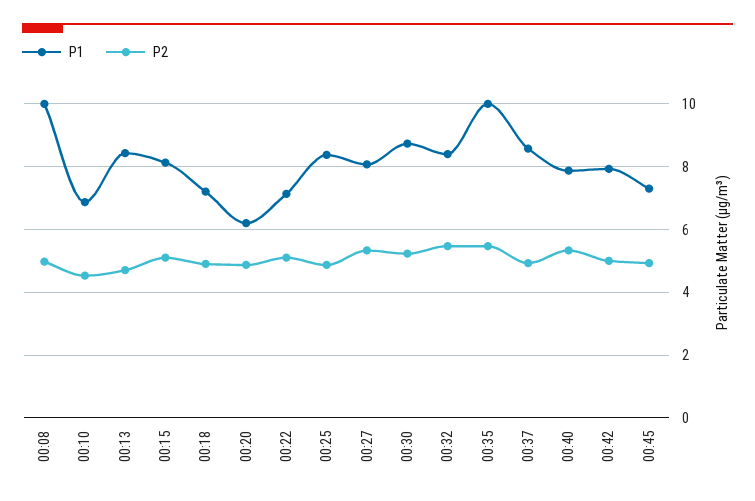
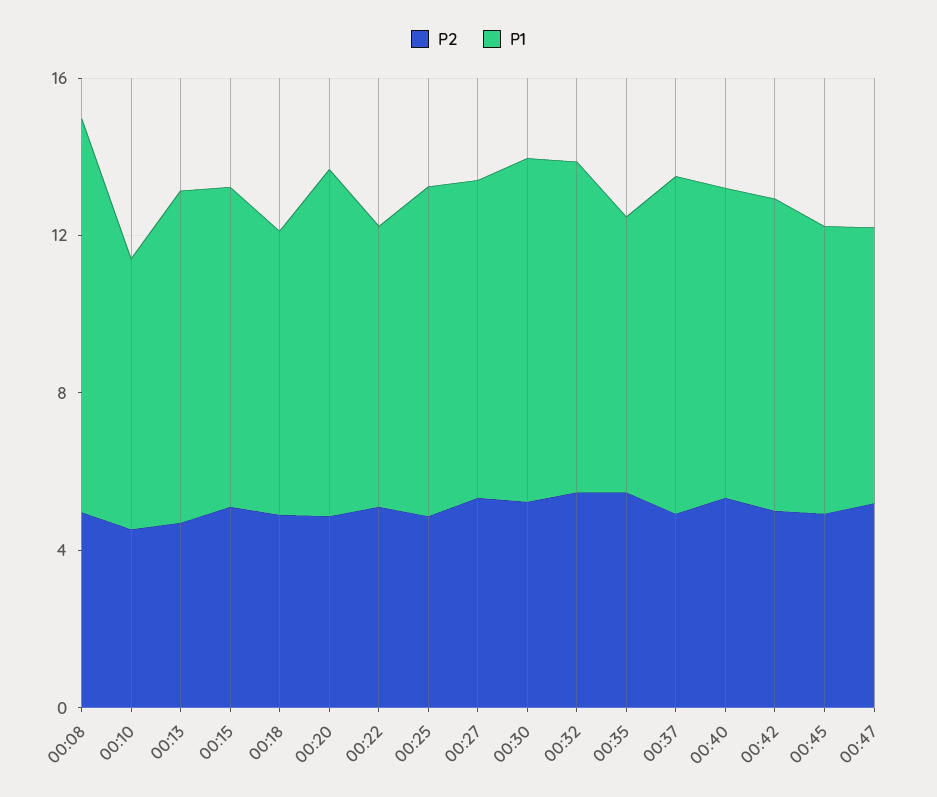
P1, 00:20: 6.2 -> 9
P1, 00:35: 10 -> 7
P2, 00:47: none -> 5
P1, 00:47: none -> 7

